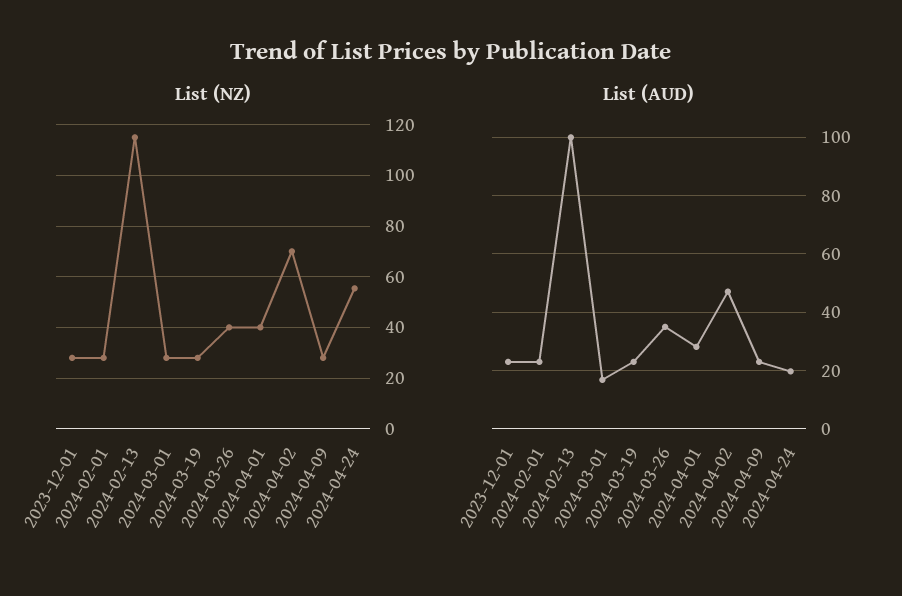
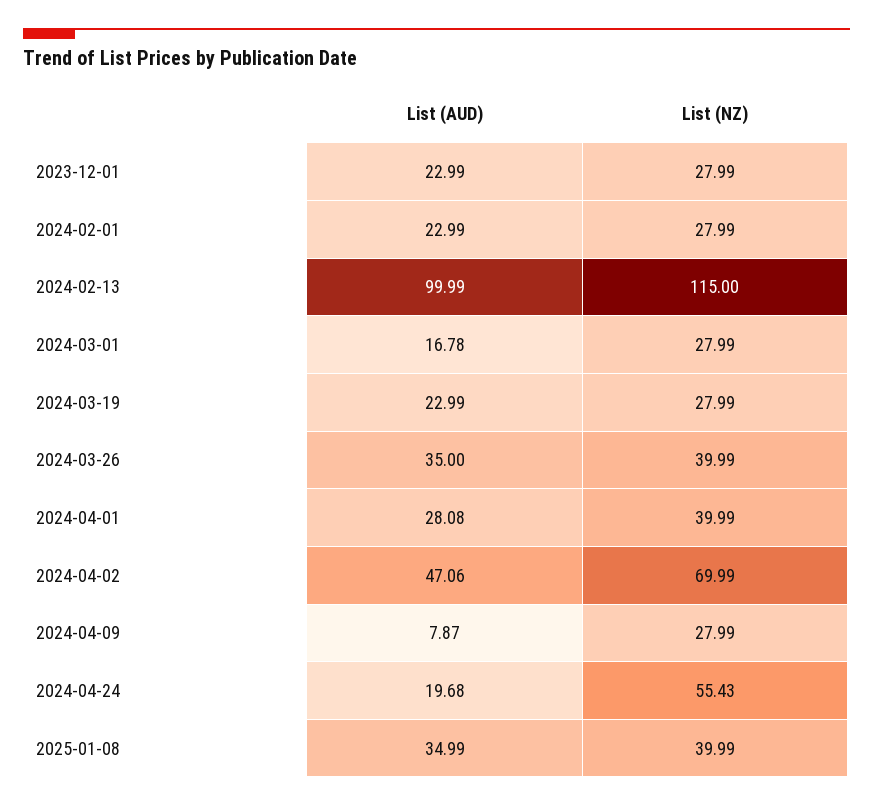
List (AUD), 2024-04-09: 22.5 -> 7.87
List (AUD), 2025-01-08: none -> 34.99
List (NZ), 2025-01-08: none -> 39.99

